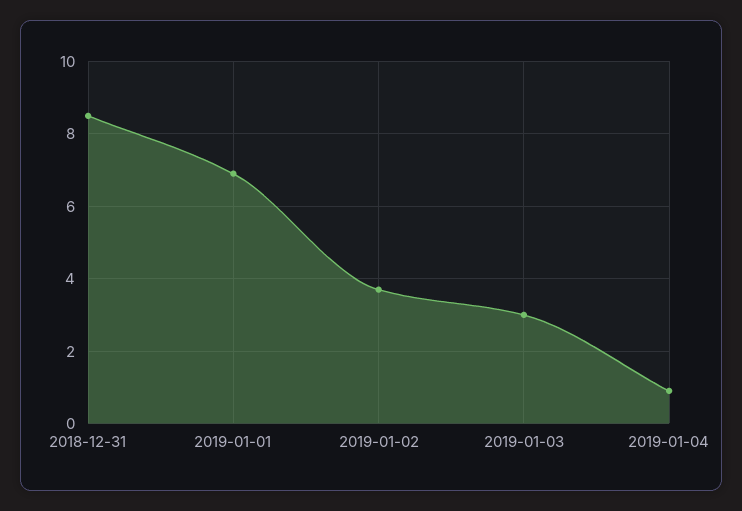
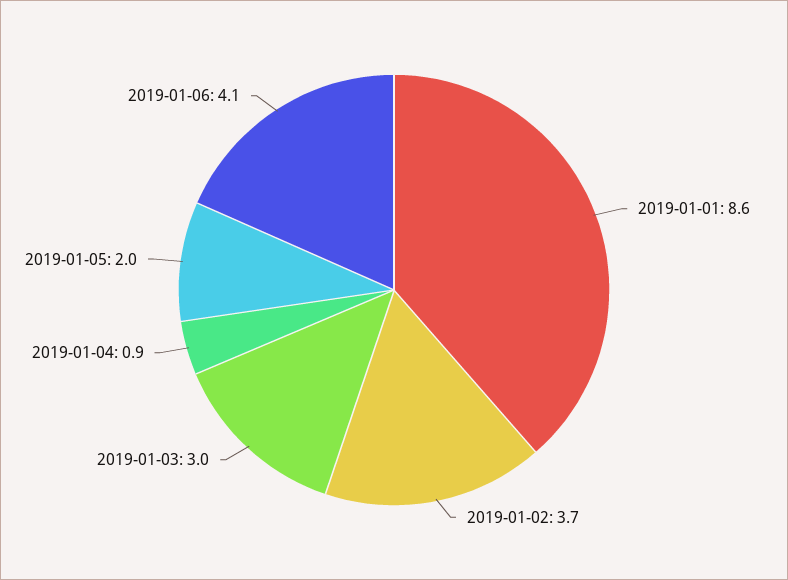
2018-12-31: 8.5 -> none
2019-01-01: 7 -> 8.6
2019-01-05: none -> 2
2019-01-06: none -> 4.1

